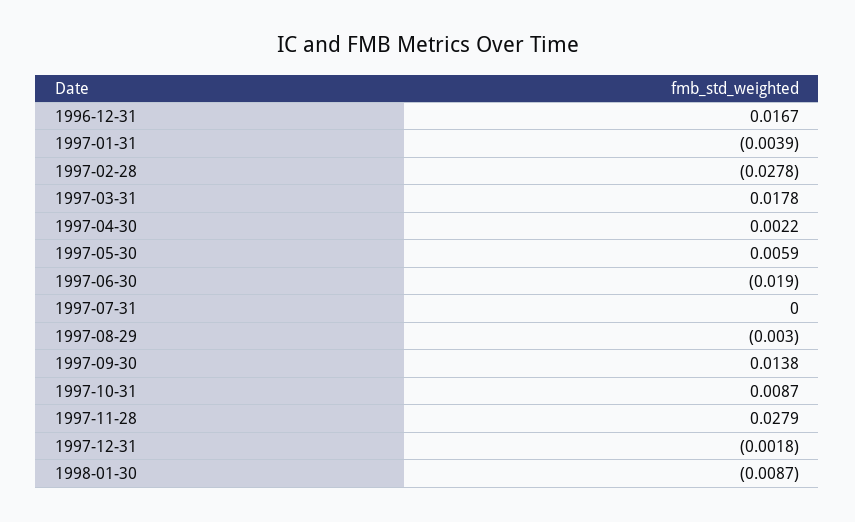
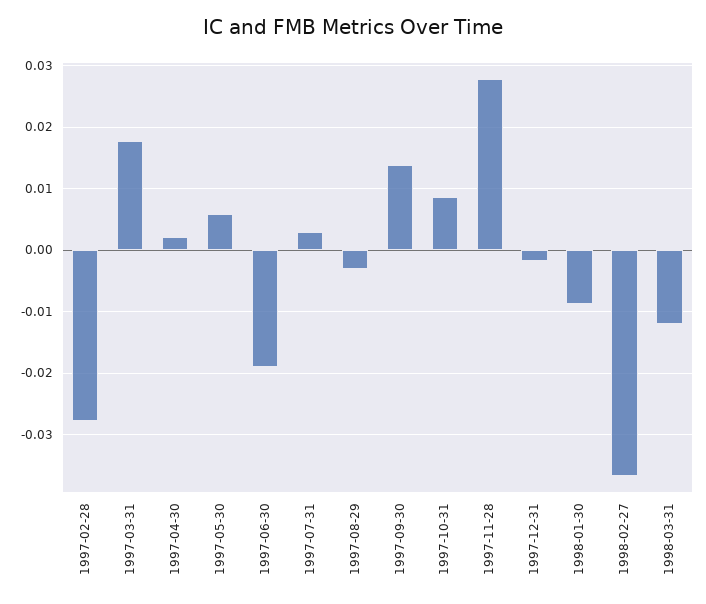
1996-12-31: 0.0167 -> none
1997-01-31: -0.0039 -> none
1997-07-31: 0 -> 0.003
1998-02-27: none -> -0.037
1998-03-31: none -> -0.012

